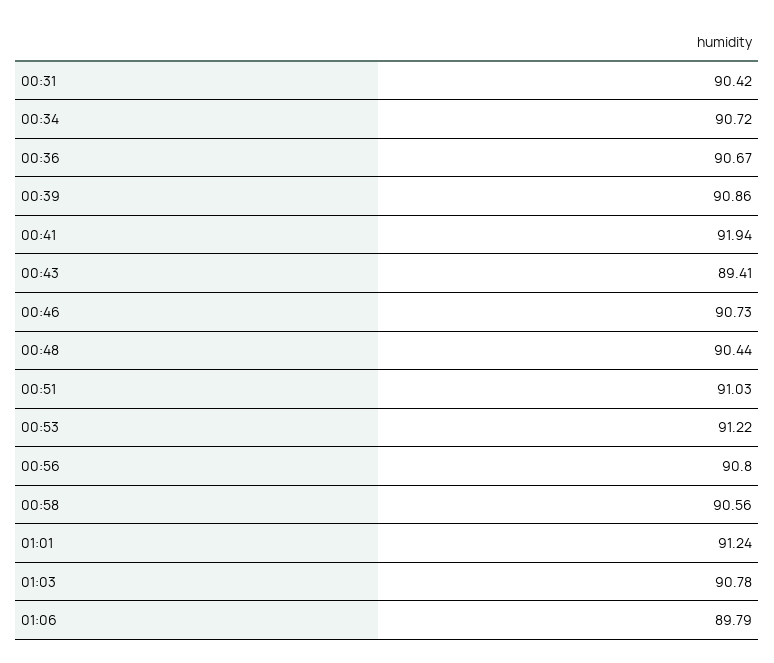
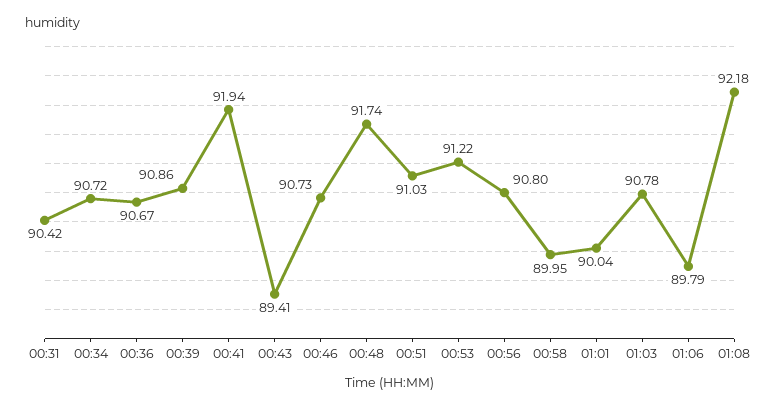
00:48: 90.44 -> 91.74
00:58: 90.56 -> 89.95
01:01: 91.24 -> 90.04
01:08: none -> 92.18

